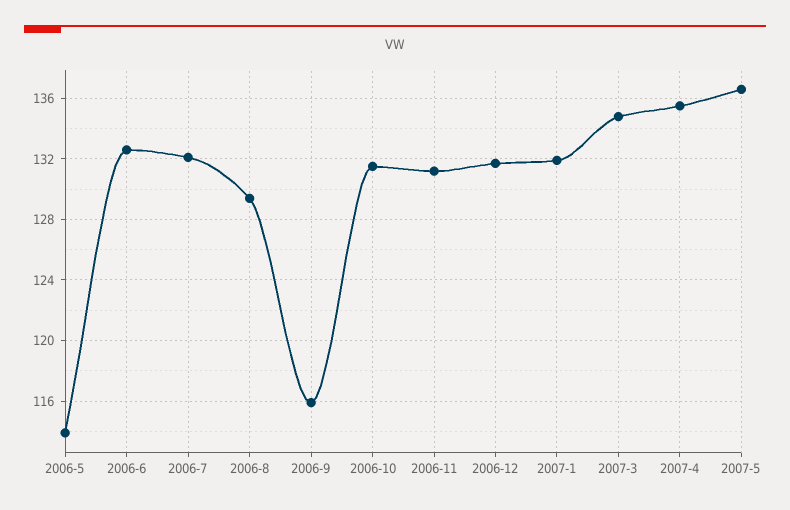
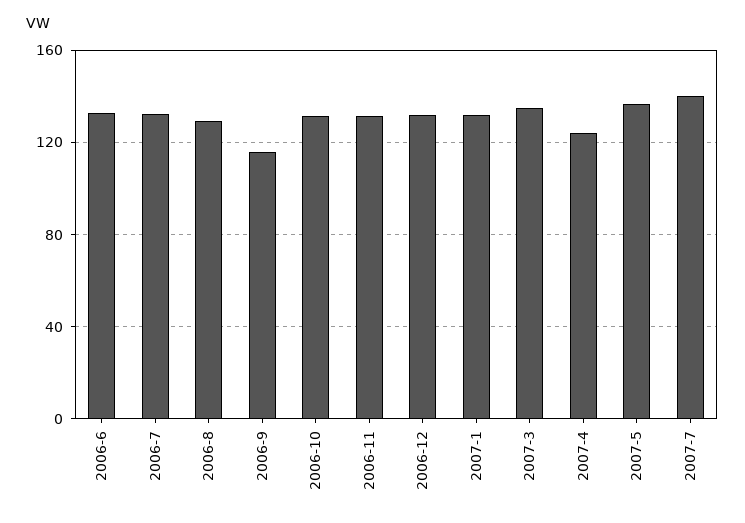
2006-5: 114 -> none
2007-4: 135.5 -> 125
2007-7: none -> 140

